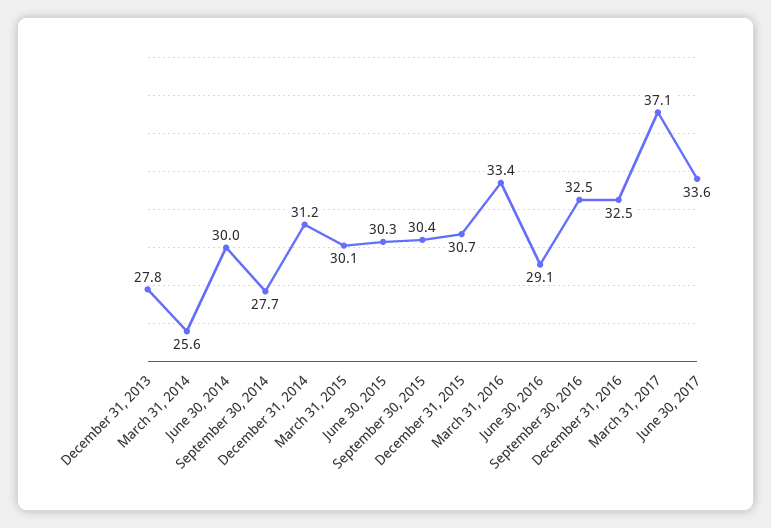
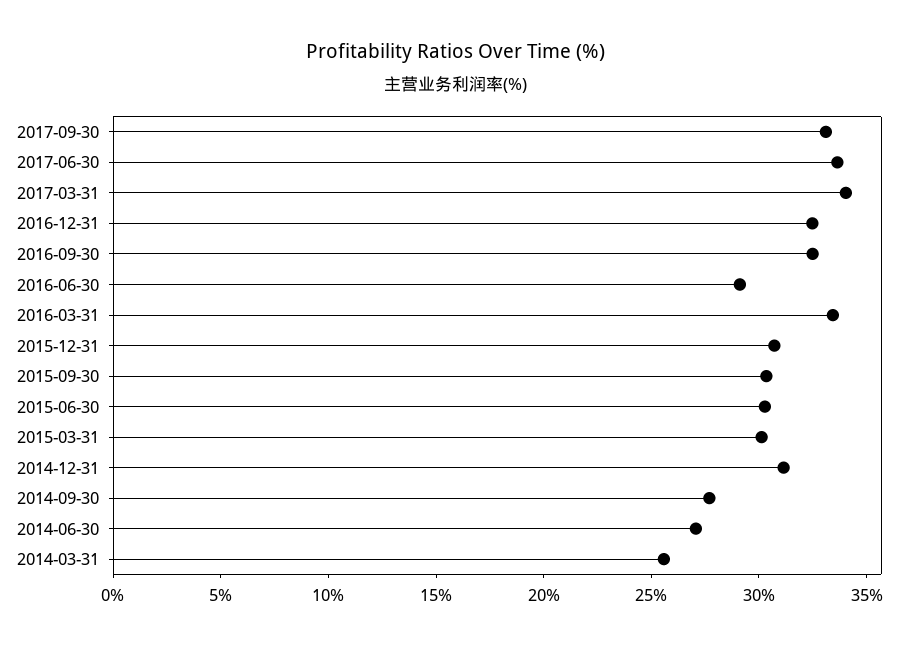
December 31, 2013: 27.8 -> none
June 30, 2014: 30 -> 27
March 31, 2017: 37.1 -> 34
2017-09-30: none -> 33

